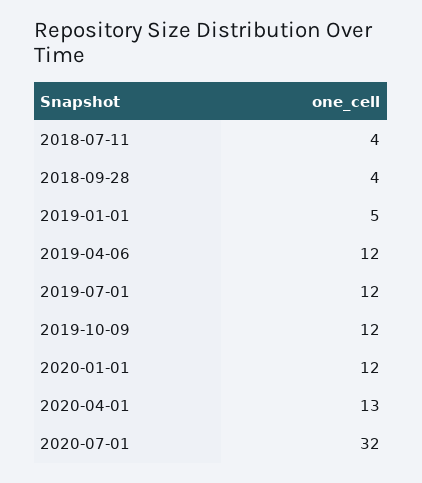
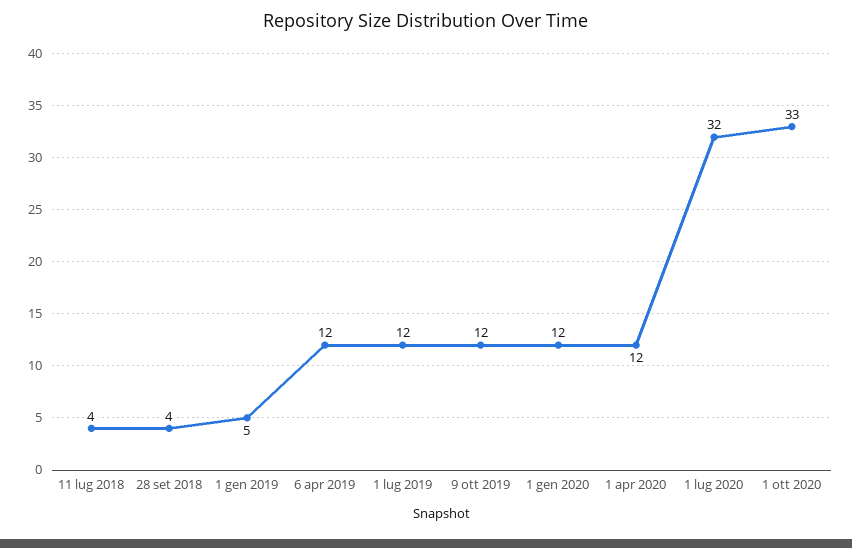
2020-04-01: 13 -> 12
1 ott 2020: none -> 33

